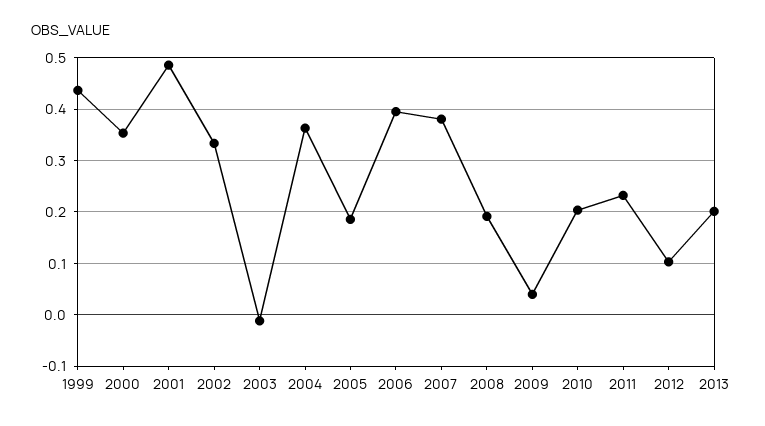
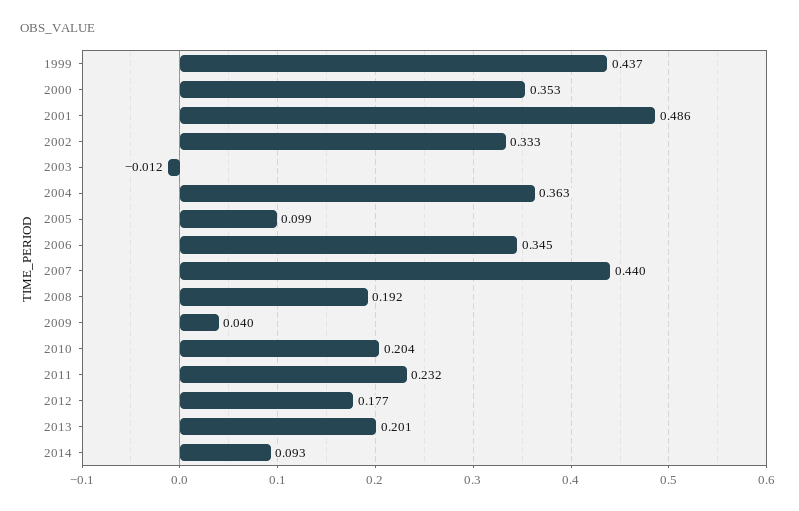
2005: 0.18 -> 0.099
2006: 0.4 -> 0.345
2007: 0.38 -> 0.44
2012: 0.1 -> 0.177
2014: none -> 0.093

